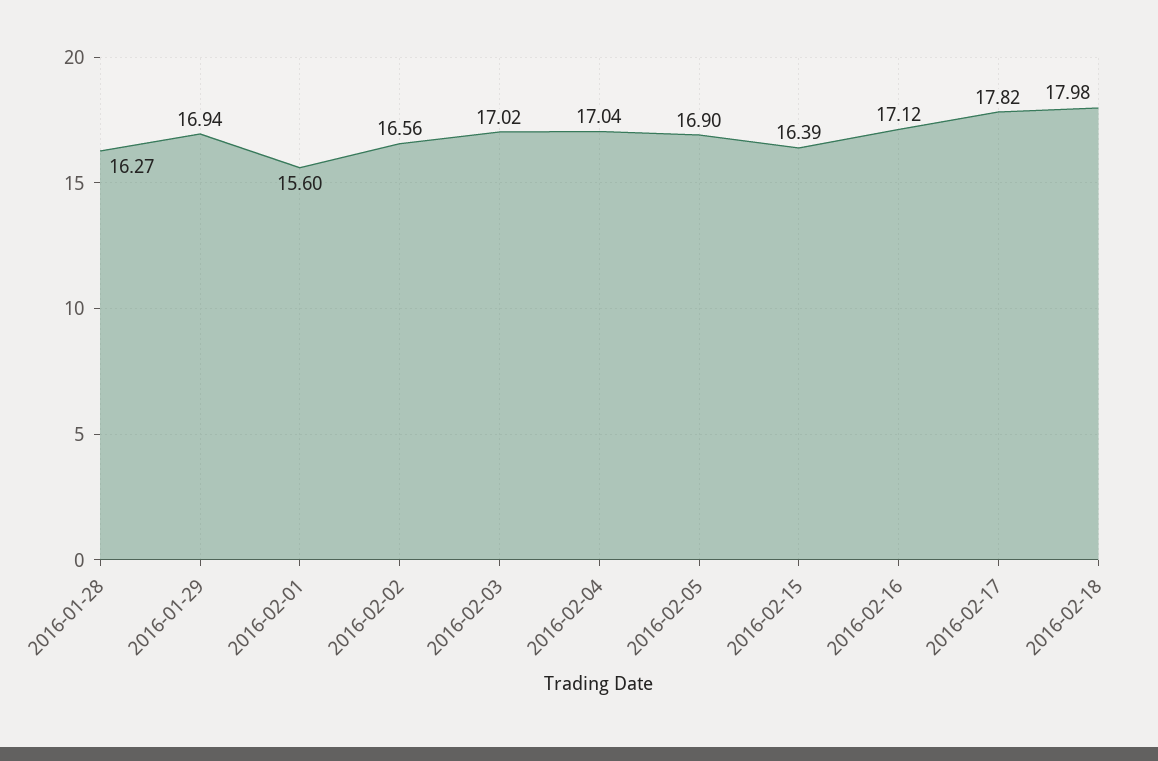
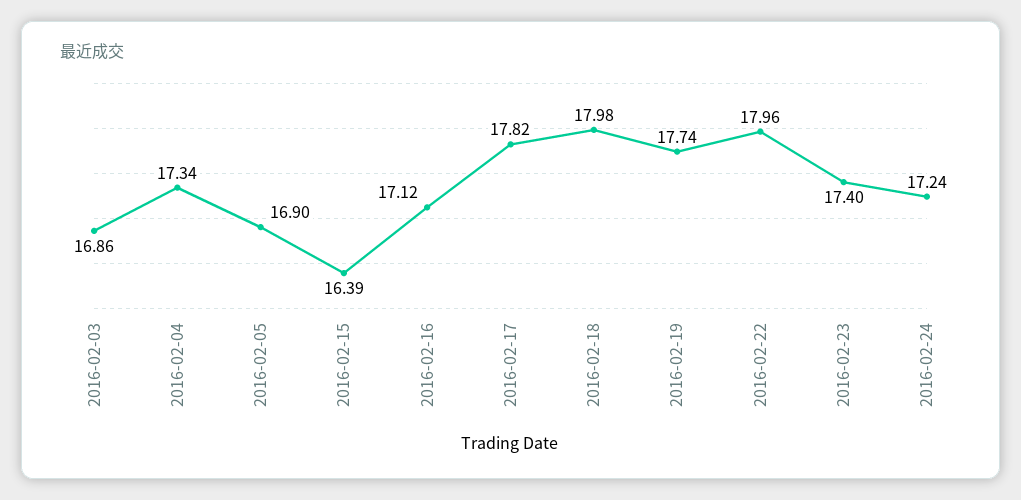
2016-01-28: 16.27 -> none
2016-01-29: 16.94 -> none
2016-02-01: 15.6 -> none
2016-02-02: 16.56 -> none
2016-02-03: 17.02 -> 16.86
2016-02-04: 17.04 -> 17.34
2016-02-19: none -> 17.74
2016-02-22: none -> 17.96
2016-02-23: none -> 17.4
2016-02-24: none -> 17.24

